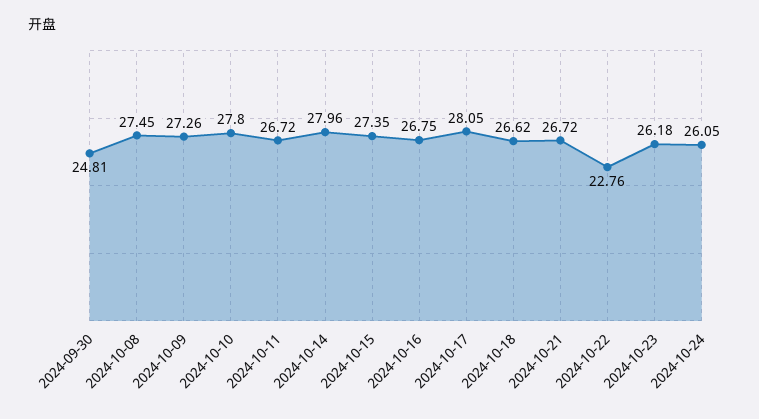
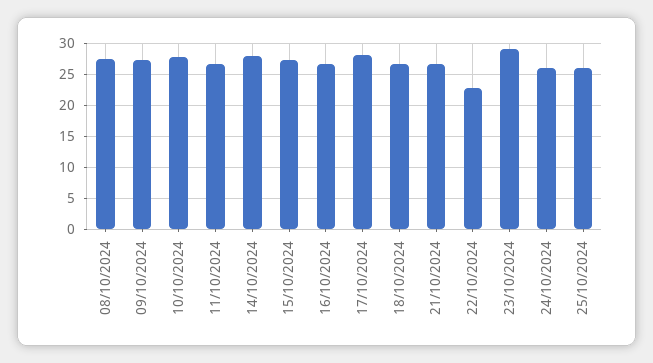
2024-09-30: 24.81 -> none
2024-10-23: 26.18 -> 29
25/10/2024: none -> 26

